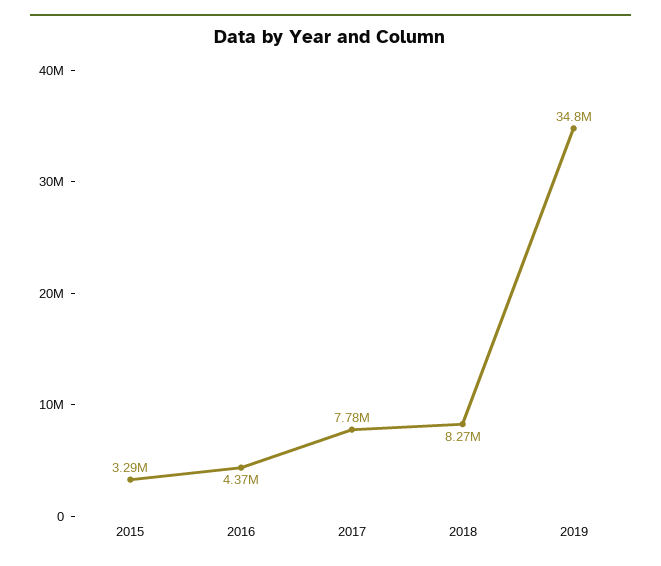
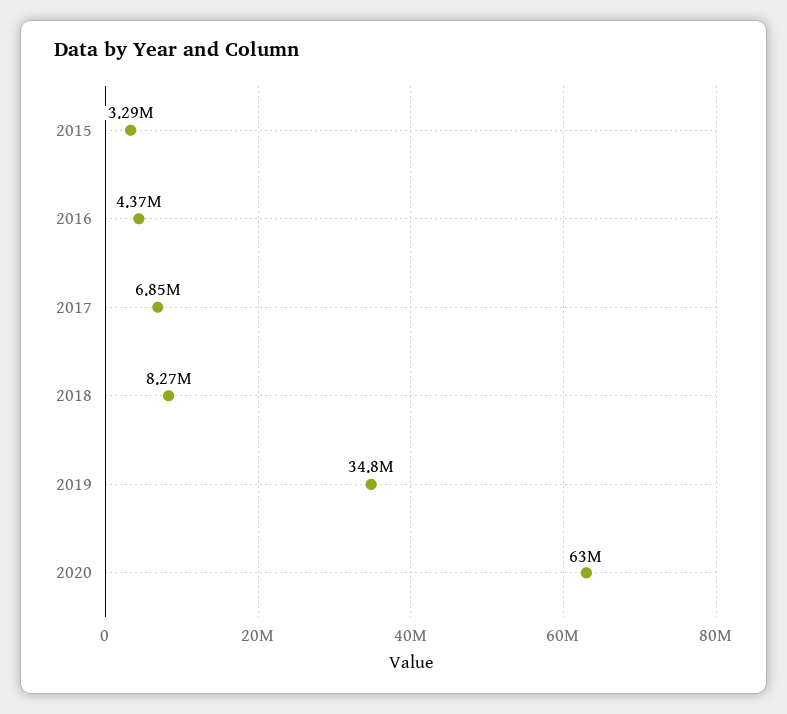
2017: 7780000 -> 6850000
2020: none -> 63000000

